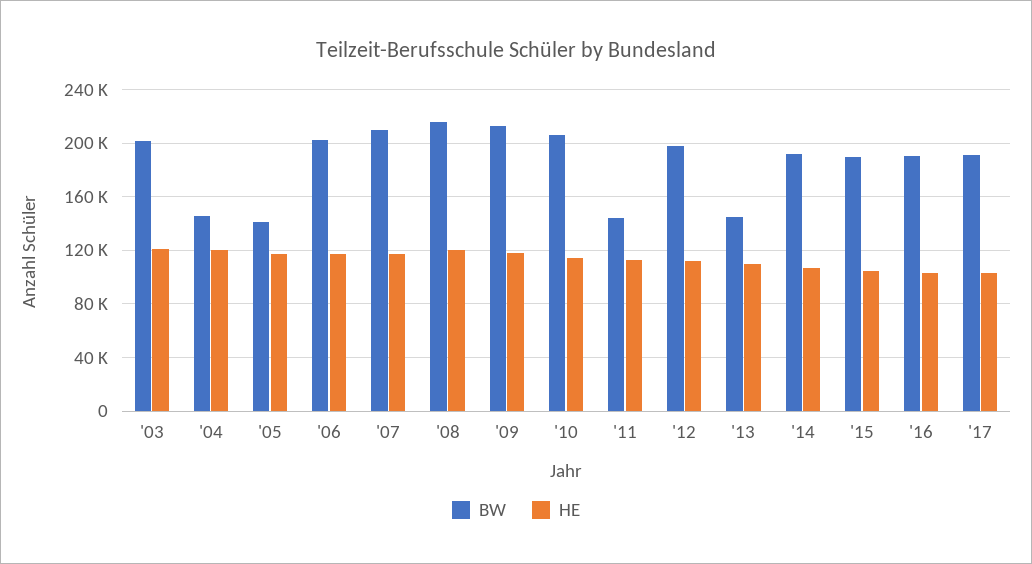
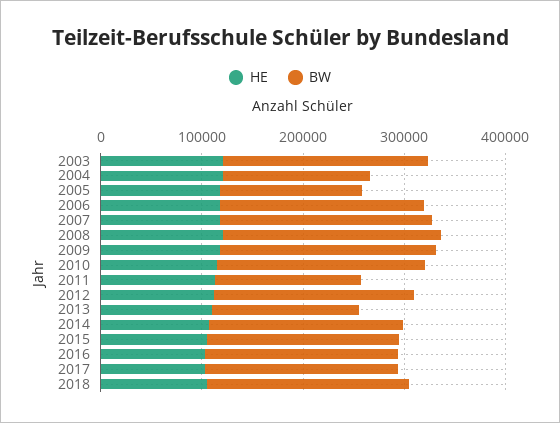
HE, 2018: none -> 100000
BW, 2018: none -> 200000

